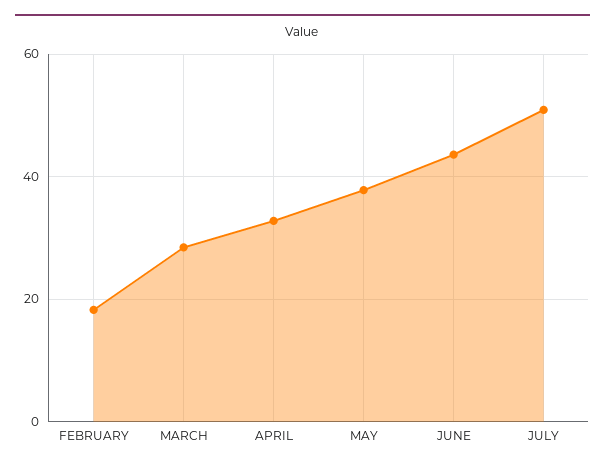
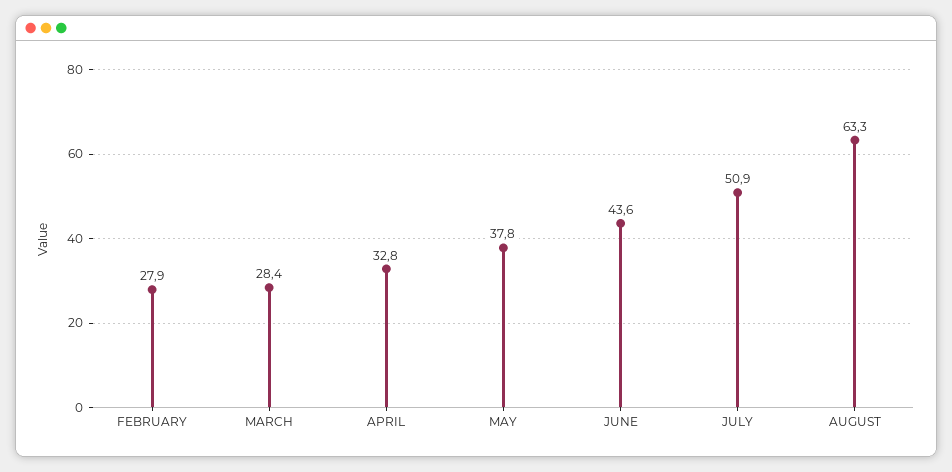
FEBRUARY: 18 -> 27.9
AUGUST: none -> 63.3

